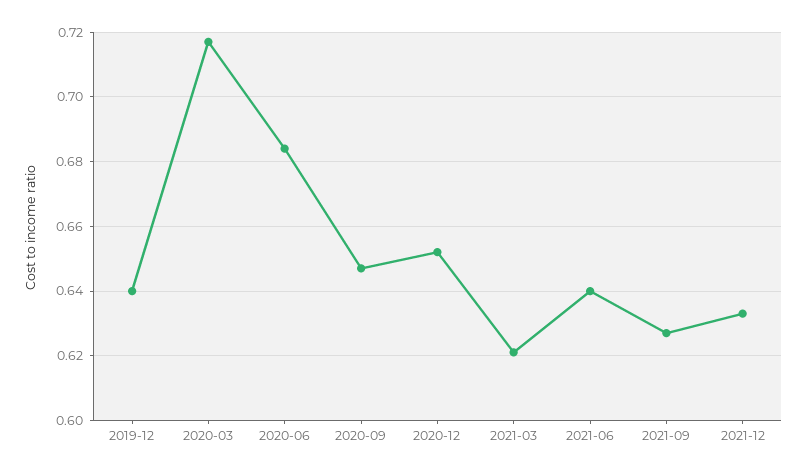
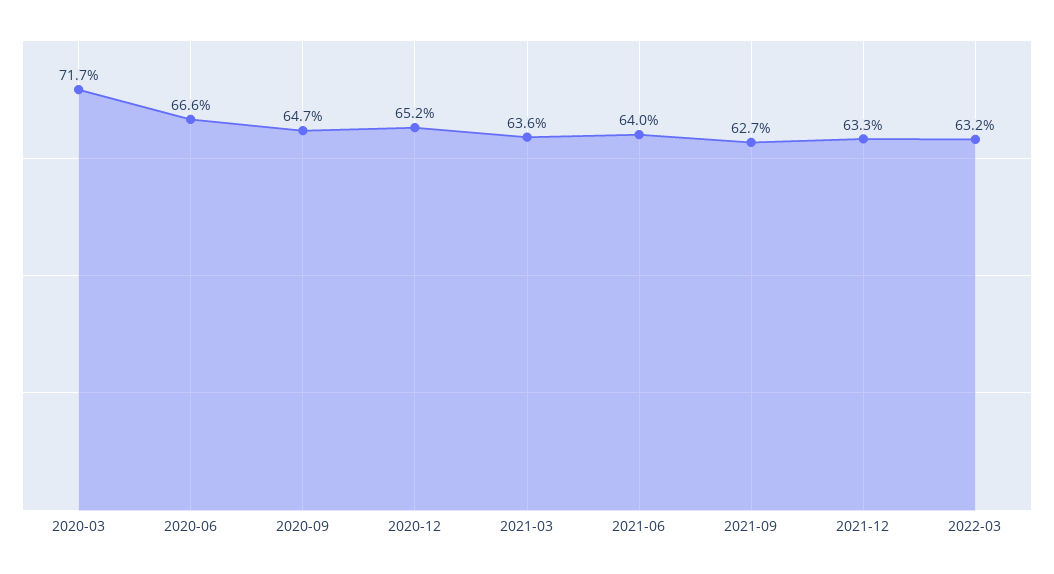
2019-12: 0.64 -> none
2020-06: 0.685 -> 0.666
2021-03: 0.62 -> 0.636
2022-03: none -> 0.632

